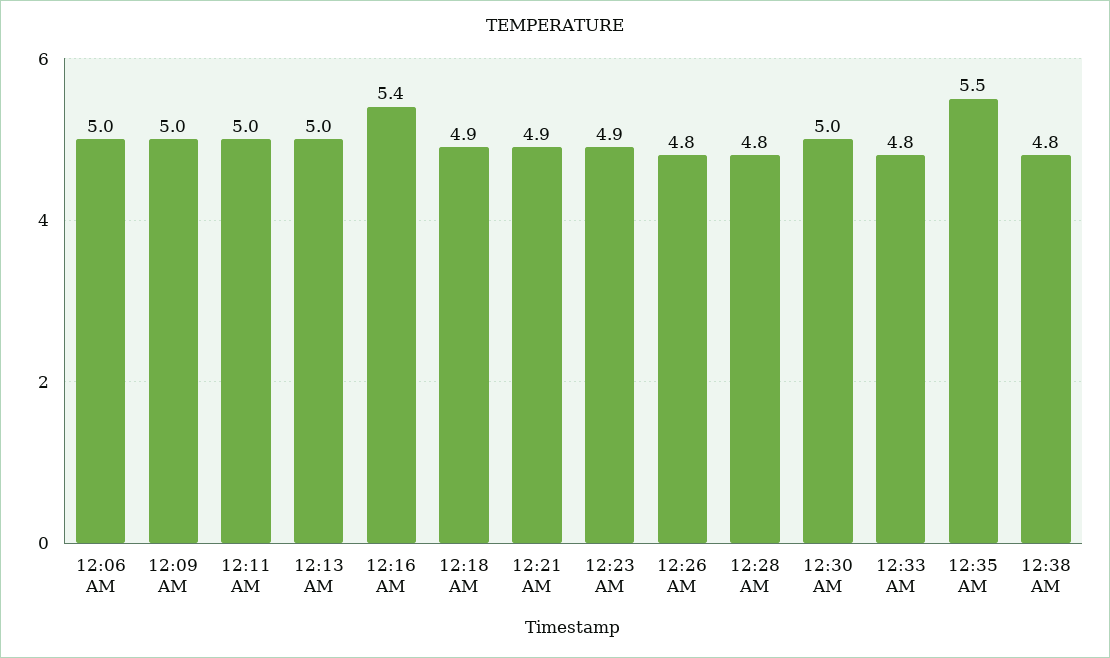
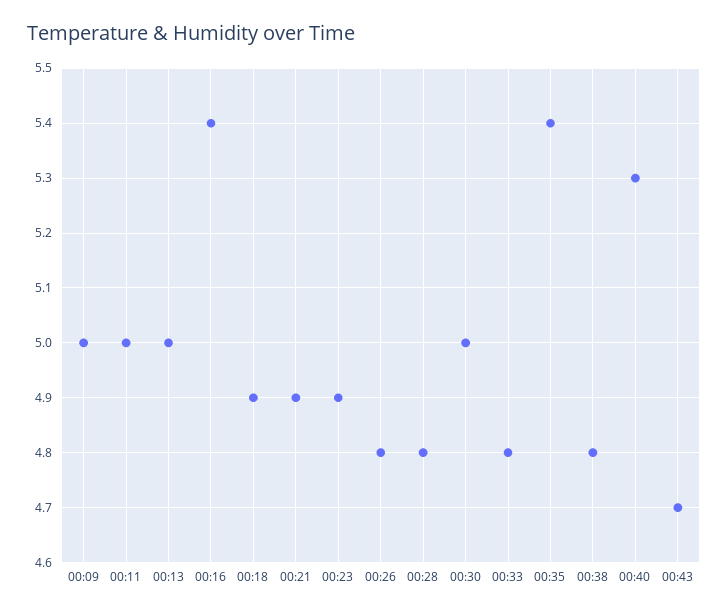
12:06 AM: 5 -> none
12:35 AM: 5.5 -> 5.4
00:40: none -> 5.3
00:43: none -> 4.7

